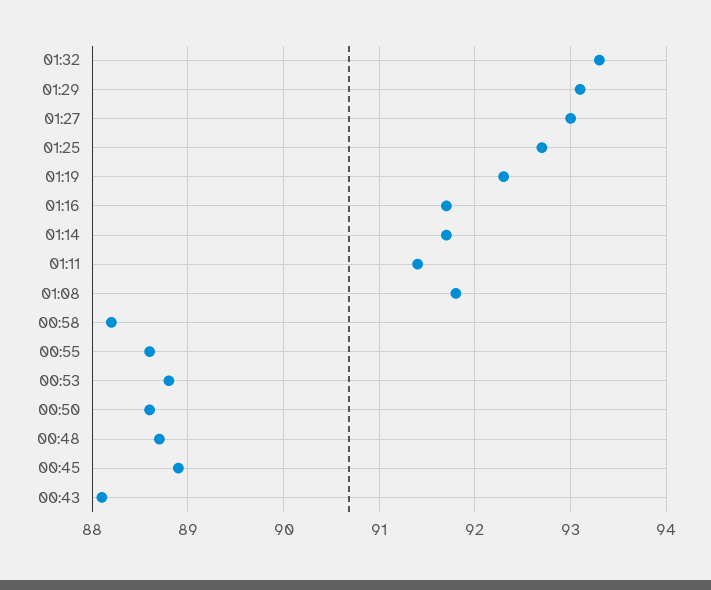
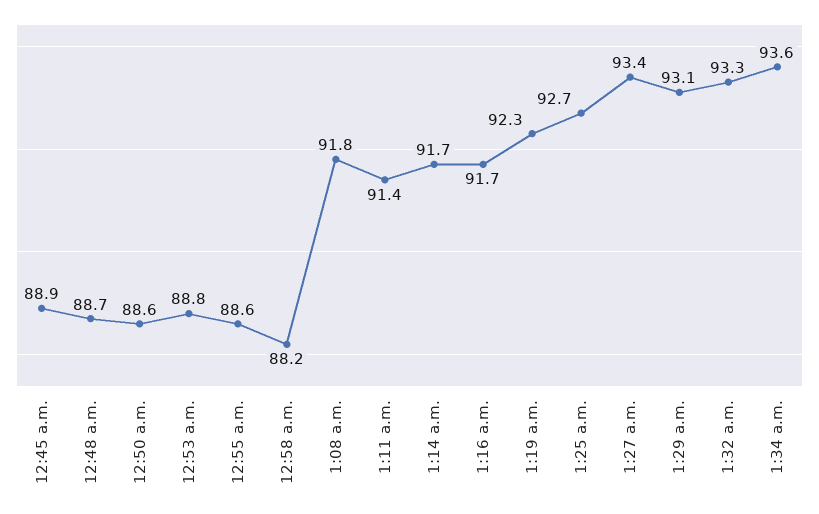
01:27: 93 -> 93.4
00:43: 88.1 -> none
1:34 a.m.: none -> 93.6

